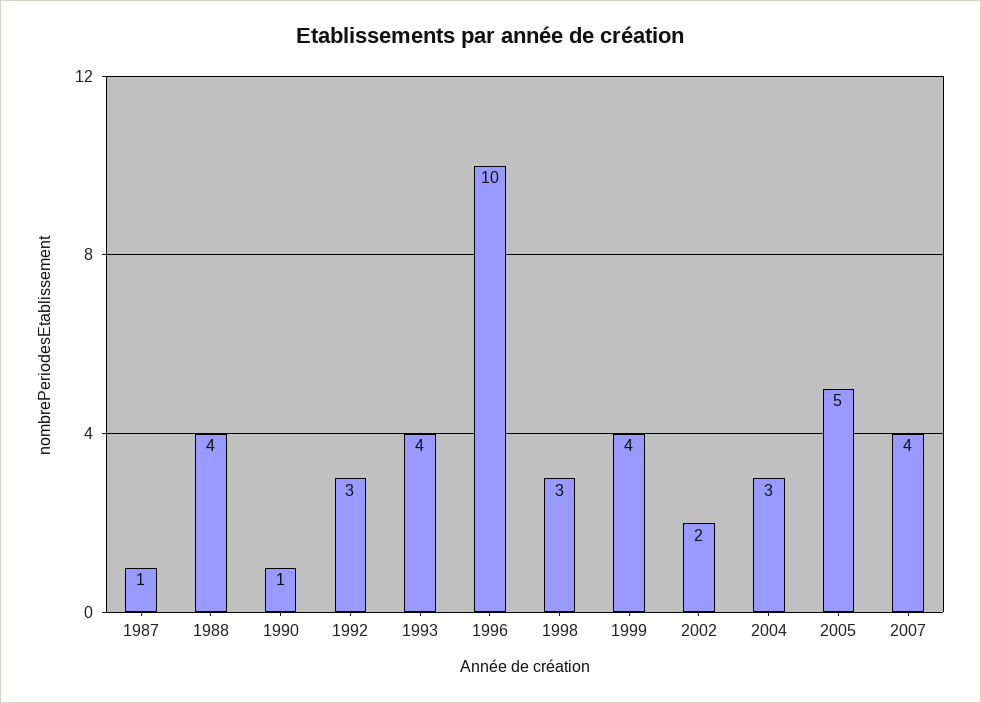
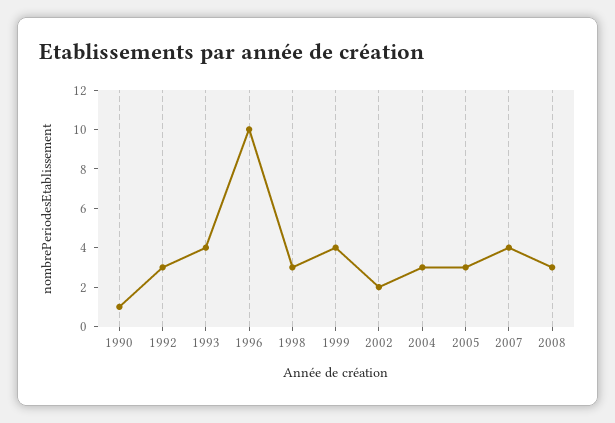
1987: 1 -> none
1988: 4 -> none
2005: 5 -> 3
2008: none -> 3

